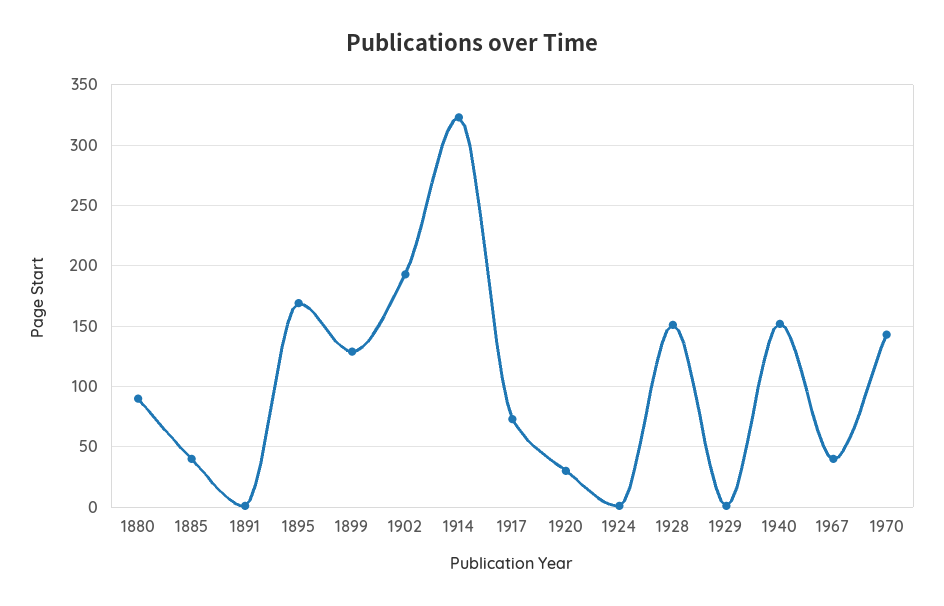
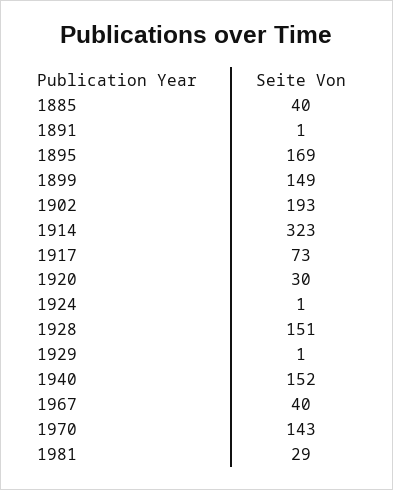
1880: 90 -> none
1899: 130 -> 149
1981: none -> 29

